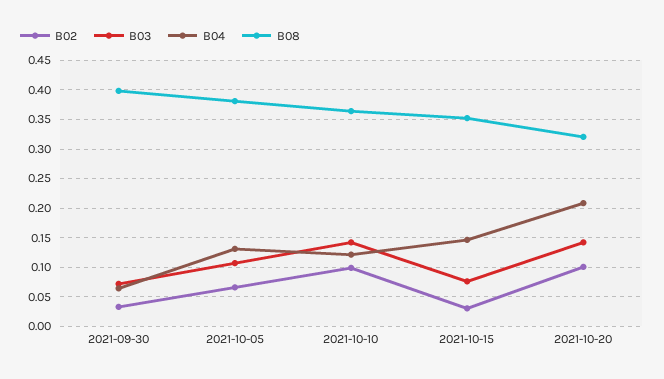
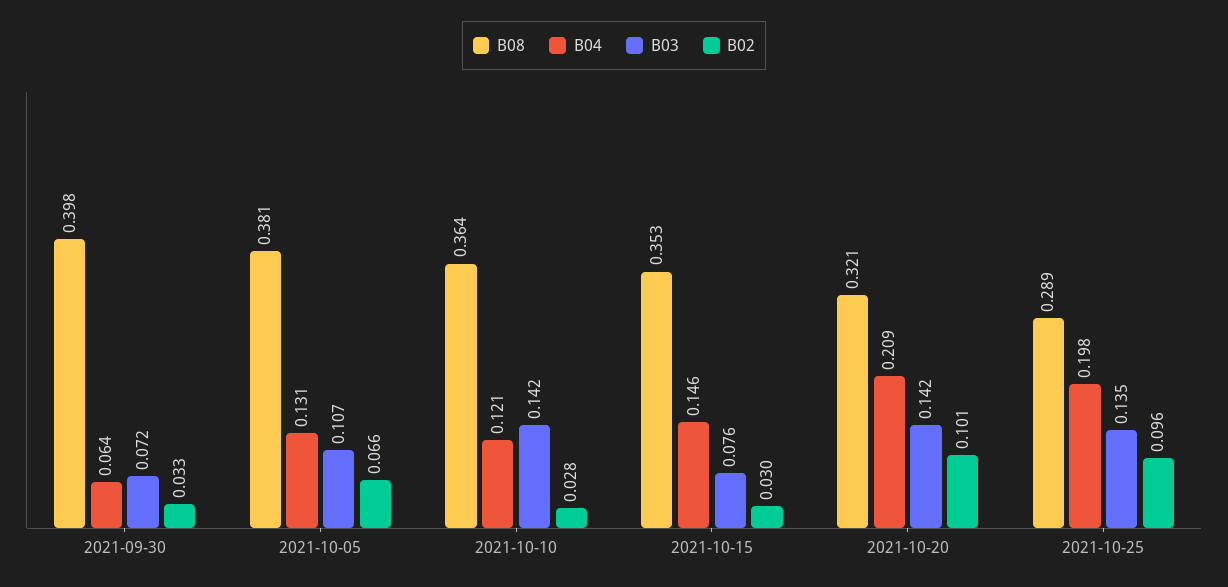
B02, 2021-10-10: 0.1 -> 0.028
B08, 2021-10-25: none -> 0.289
B04, 2021-10-25: none -> 0.198
B03, 2021-10-25: none -> 0.135
B02, 2021-10-25: none -> 0.096

